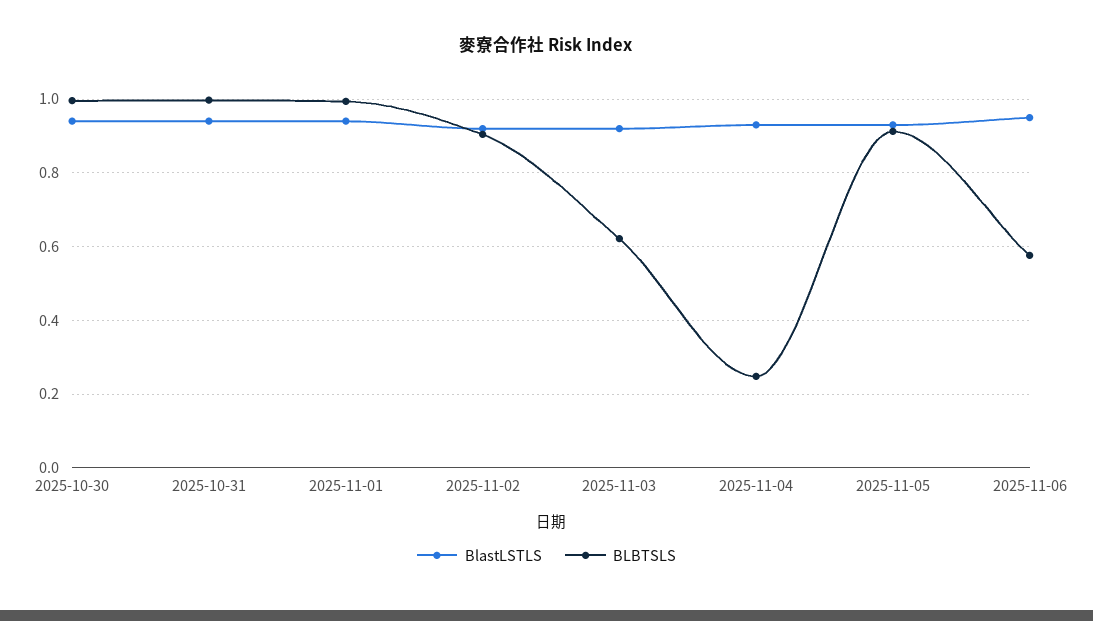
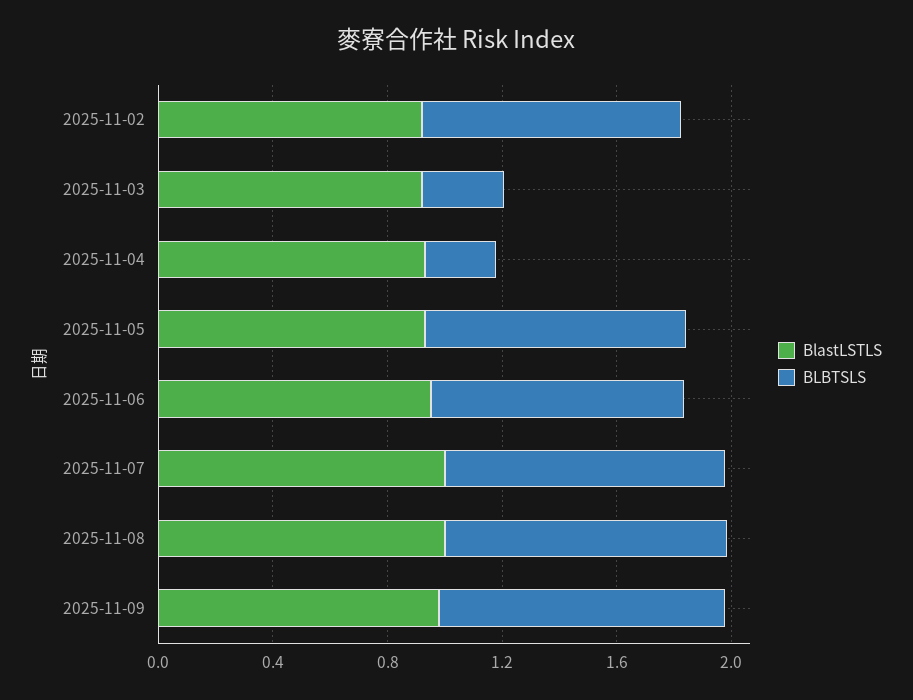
BlastLSTLS, 2025-10-30: 0.94 -> none
BLBTSLS, 2025-10-30: 1 -> none
BlastLSTLS, 2025-10-31: 0.94 -> none
BLBTSLS, 2025-10-31: 1 -> none
BlastLSTLS, 2025-11-01: 0.94 -> none
BLBTSLS, 2025-11-01: 1 -> none
BLBTSLS, 2025-11-03: 0.62 -> 0.3
BLBTSLS, 2025-11-06: 0.58 -> 0.9
BlastLSTLS, 2025-11-07: none -> 1
BLBTSLS, 2025-11-07: none -> 1
BlastLSTLS, 2025-11-08: none -> 1
BLBTSLS, 2025-11-08: none -> 1
BlastLSTLS, 2025-11-09: none -> 1
BLBTSLS, 2025-11-09: none -> 1

